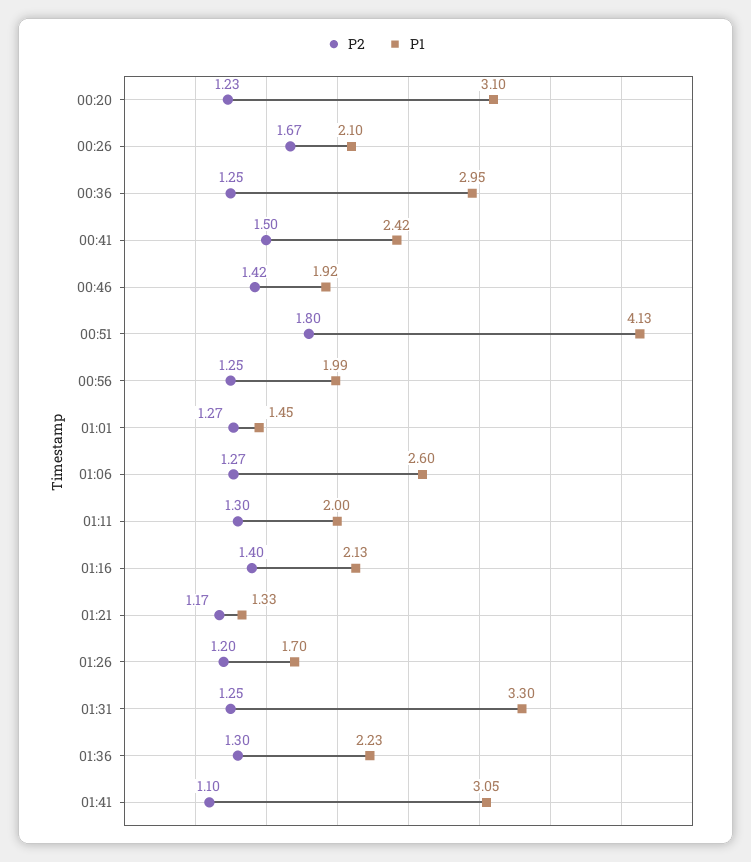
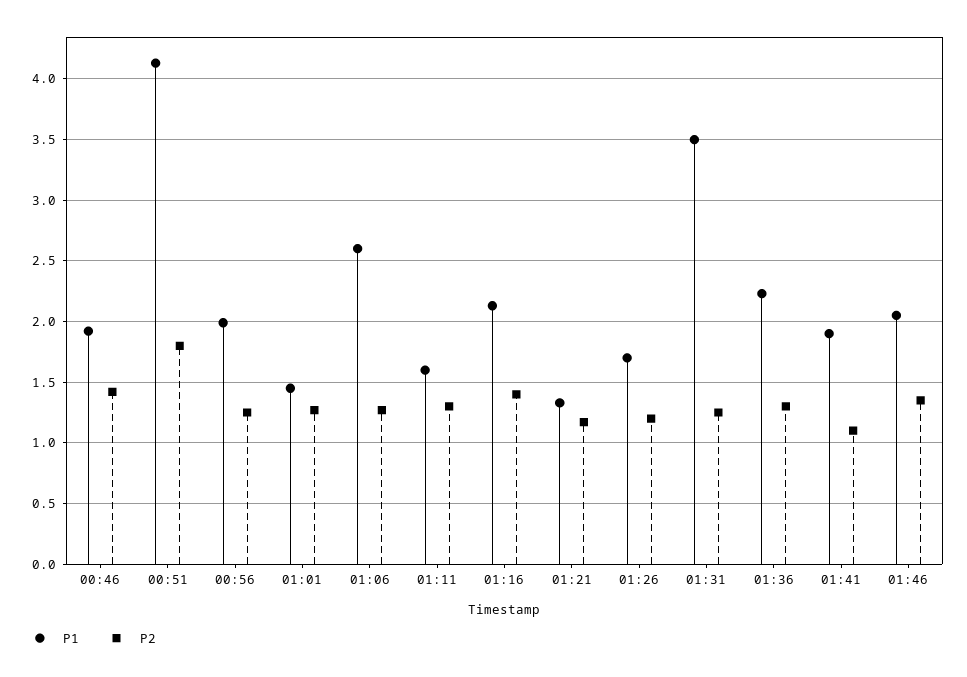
P2, 00:20: 1.23 -> none
P1, 00:20: 3.1 -> none
P2, 00:26: 1.67 -> none
P1, 00:26: 2.1 -> none
P2, 00:36: 1.25 -> none
P1, 00:36: 2.95 -> none
P2, 00:41: 1.5 -> none
P1, 00:41: 2.42 -> none
P1, 01:11: 2 -> 1.6
P1, 01:31: 3.3 -> 3.5
P1, 01:41: 3.05 -> 1.9
P1, 01:46: none -> 2.05
P2, 01:46: none -> 1.35

